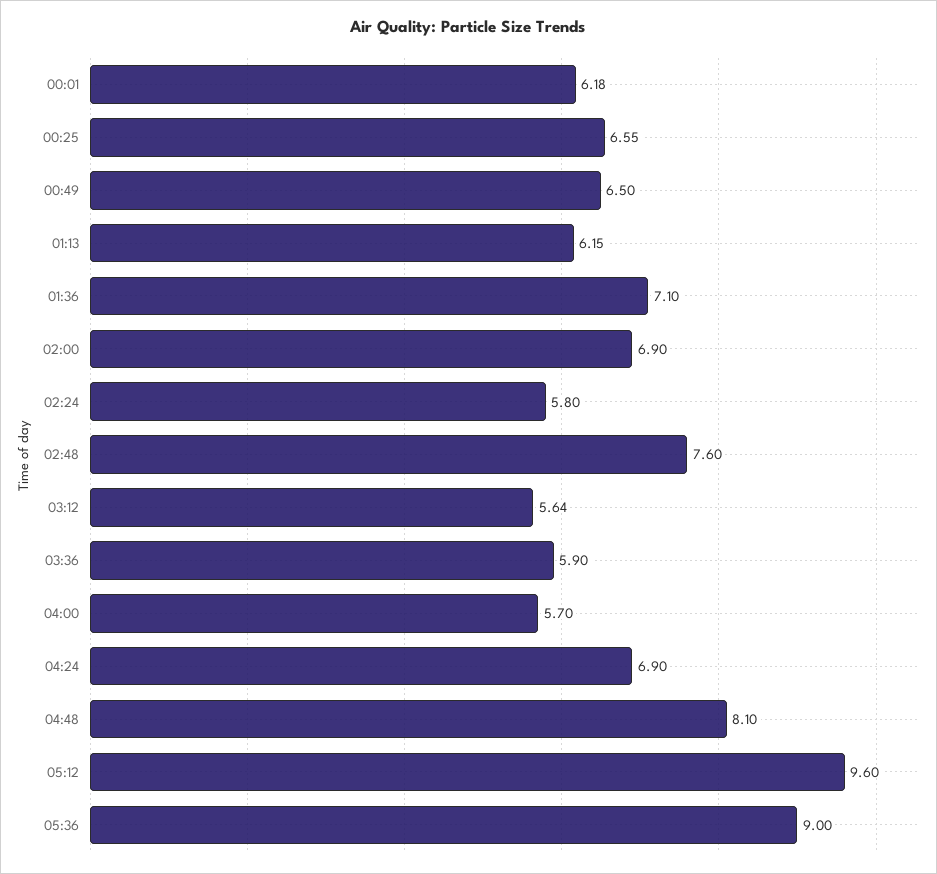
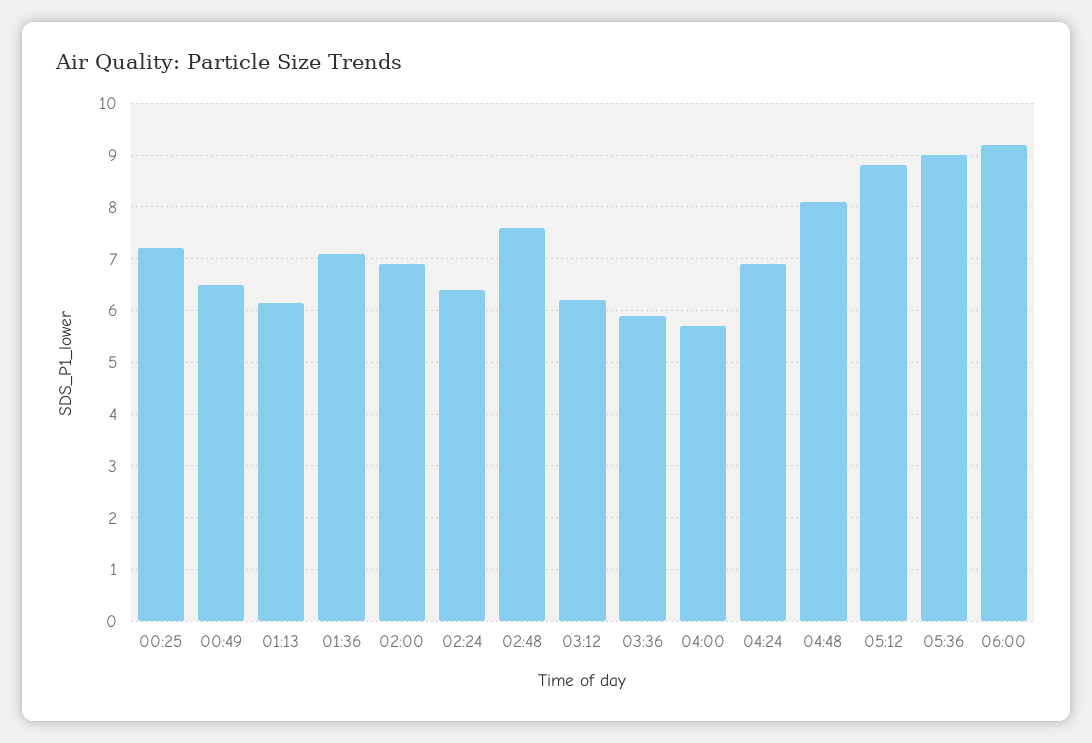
00:01: 6.18 -> none
00:25: 6.55 -> 7.2
02:24: 5.8 -> 6.4
03:12: 5.64 -> 6.2
05:12: 9.6 -> 8.8
06:00: none -> 9.2

